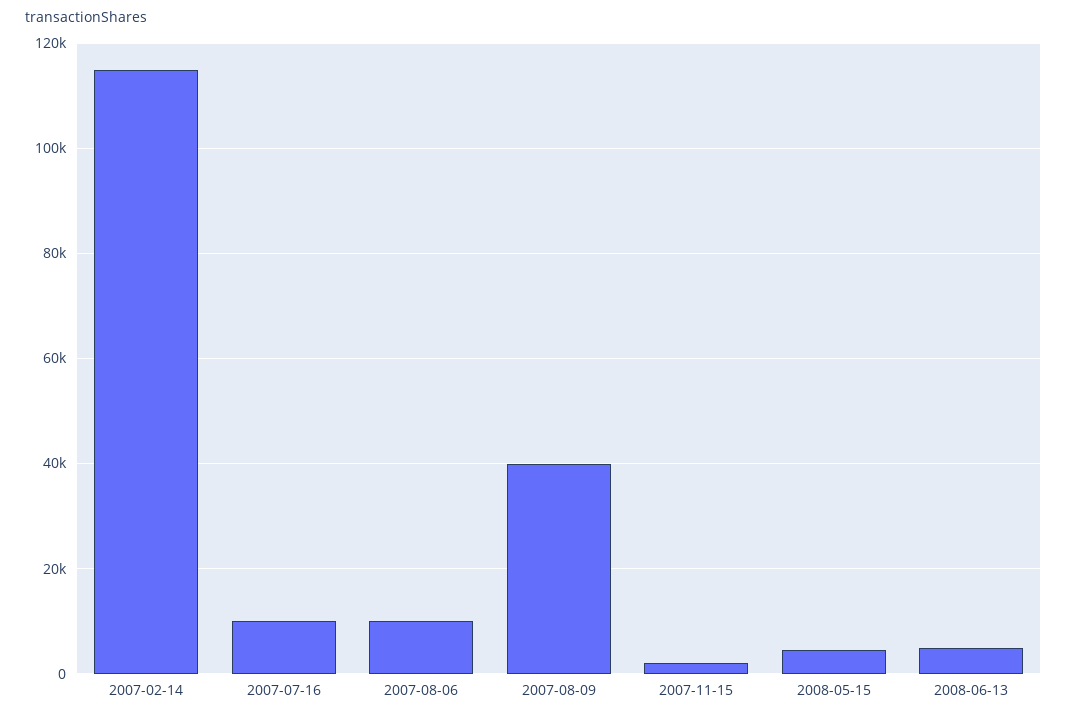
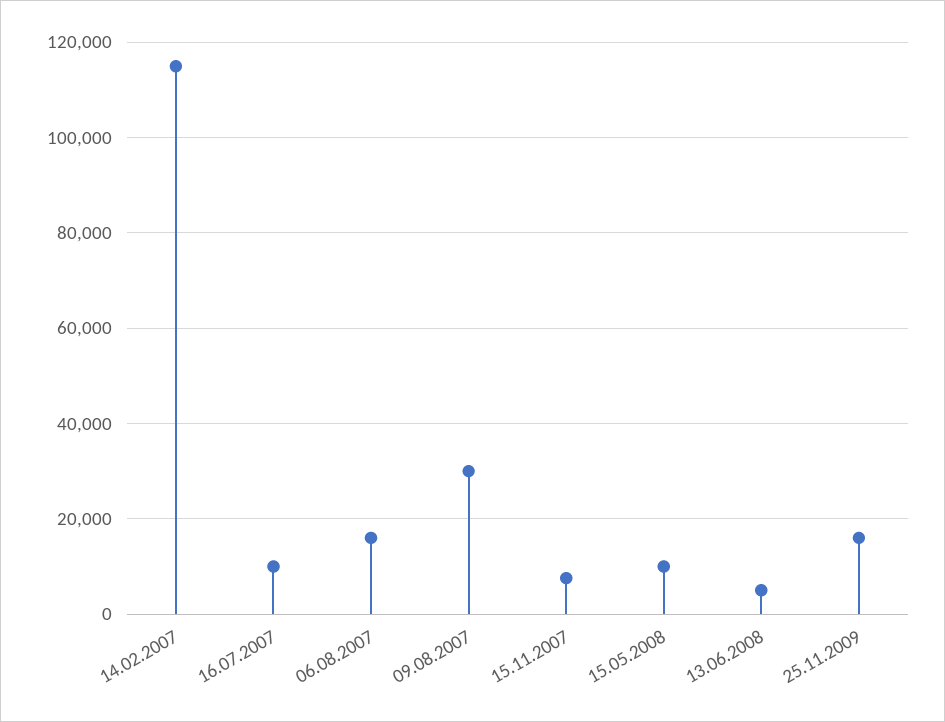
2007-08-06: 10000 -> 16000
2007-08-09: 40000 -> 30000
2007-11-15: 2000 -> 8000
2008-05-15: 4000 -> 10000
25.11.2009: none -> 16000

